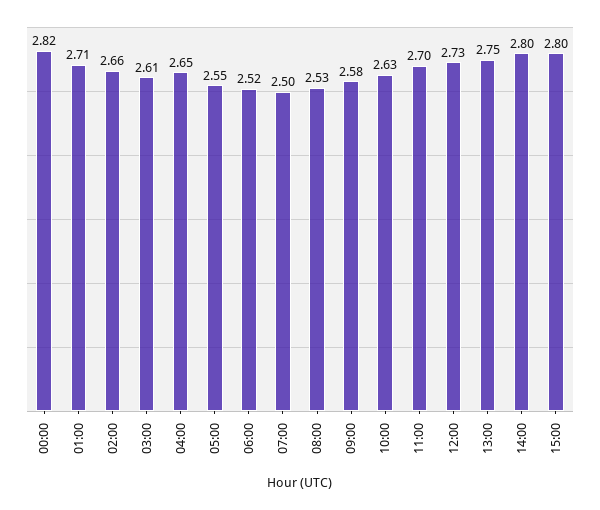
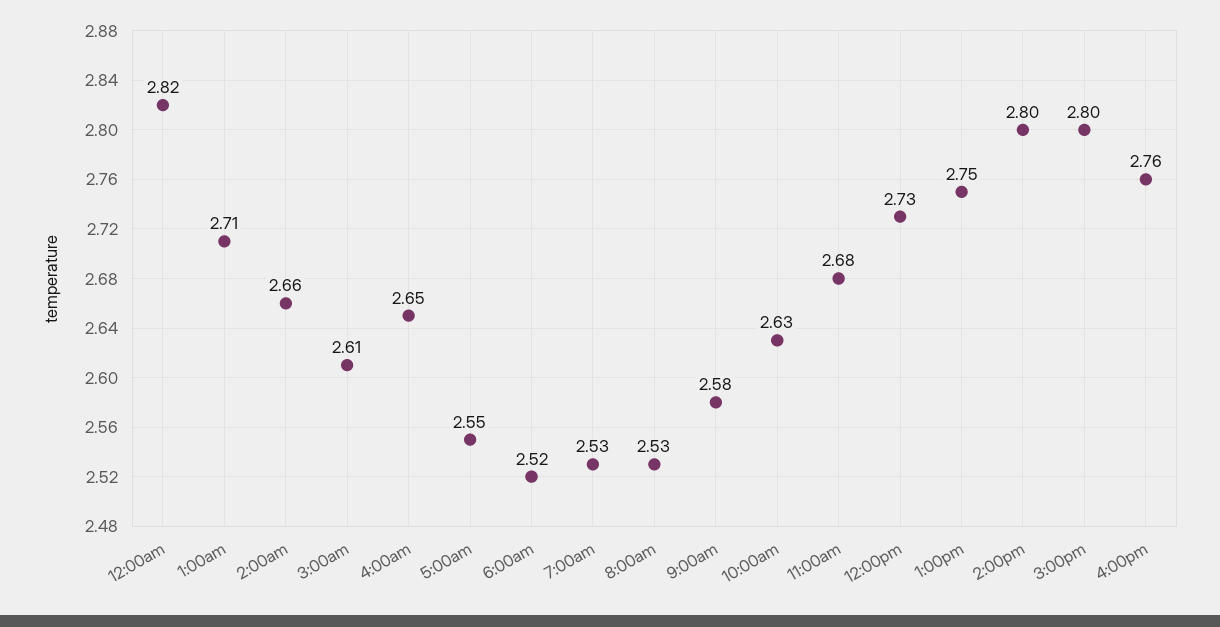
07:00: 2.5 -> 2.53
11:00: 2.7 -> 2.68
4:00pm: none -> 2.76

